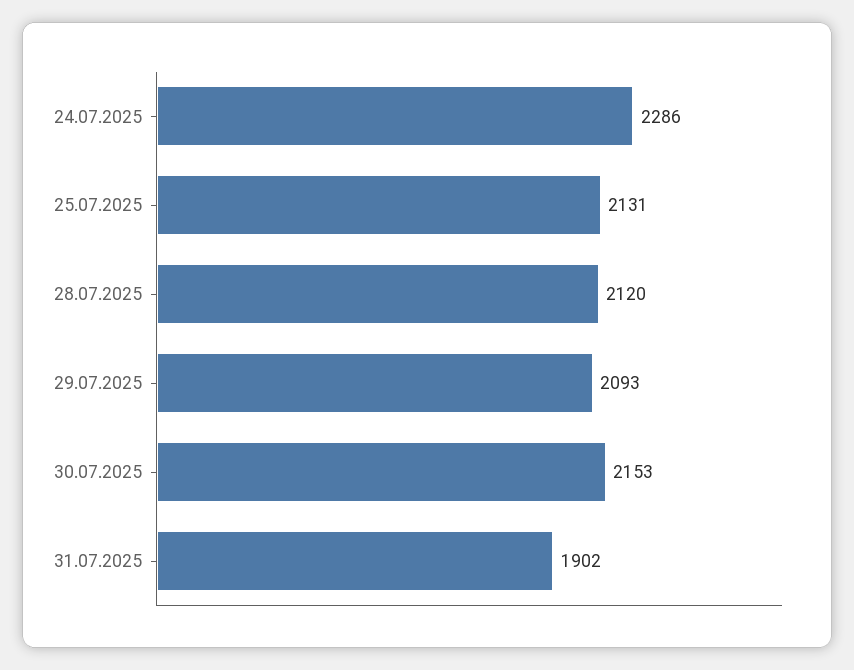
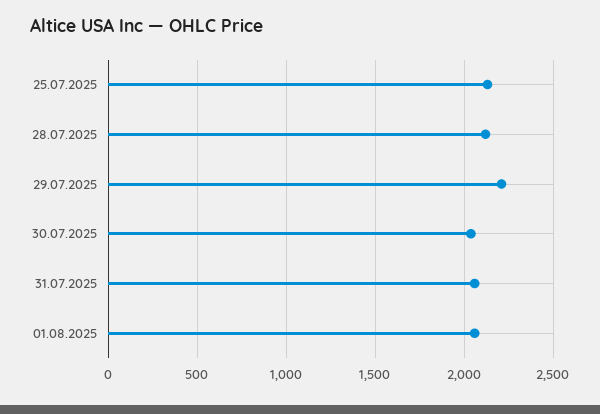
24.07.2025: 2286 -> none
29.07.2025: 2093 -> 2200
30.07.2025: 2153 -> 2050
31.07.2025: 1902 -> 2050
01.08.2025: none -> 2050

